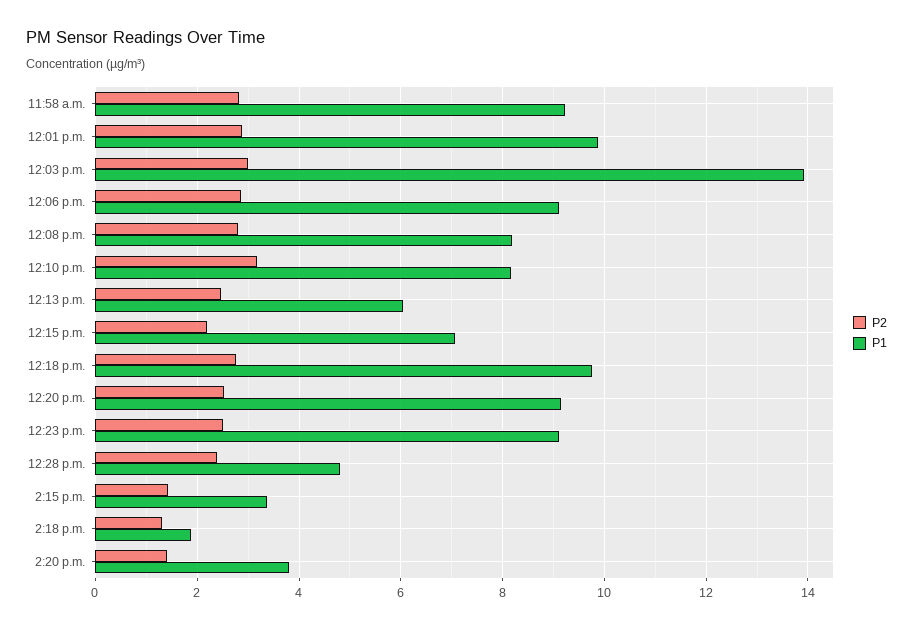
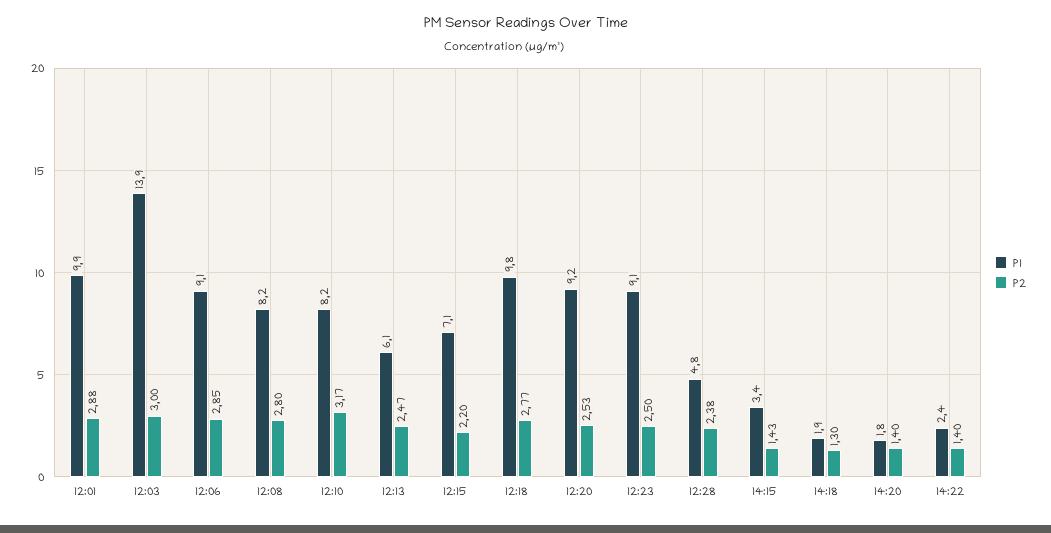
P2, 11:58 a.m.: 2.8 -> none
P1, 11:58 a.m.: 9.2 -> none
P1, 2:20 p.m.: 3.8 -> 1.8
P1, 14:22: none -> 2.4
P2, 14:22: none -> 1.4

